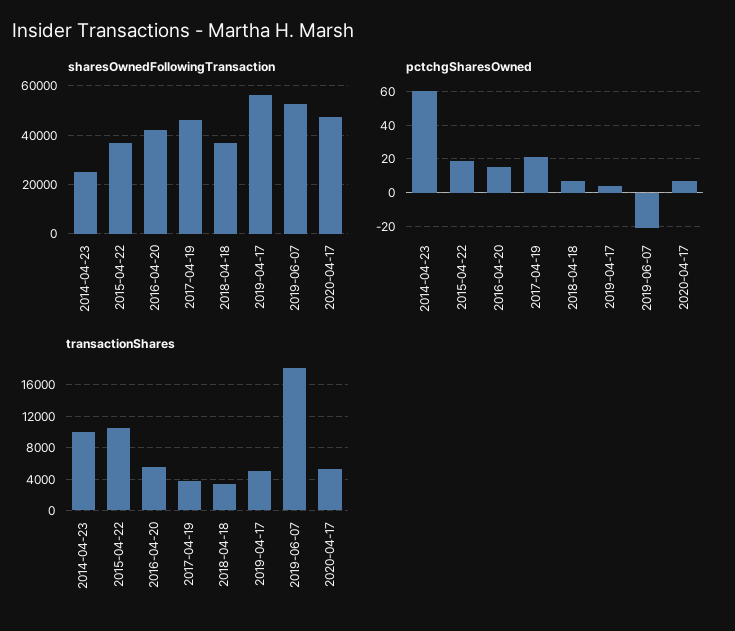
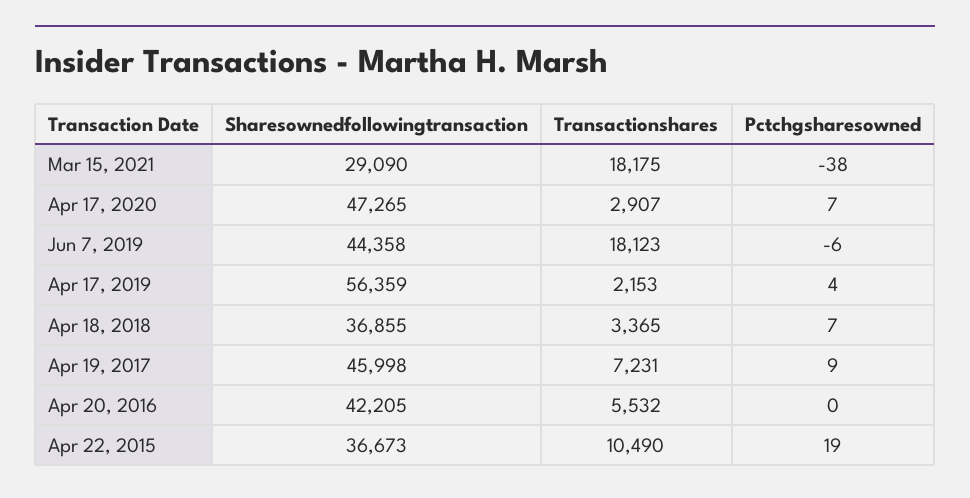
sharesOwnedFollowingTransaction, 2014-04-23: 25000 -> none
sharesOwnedFollowingTransaction, 2019-06-07: 52500 -> 44358
pctchgSharesOwned, 2014-04-23: 60 -> none
pctchgSharesOwned, 2016-04-20: 15 -> 0
pctchgSharesOwned, 2017-04-19: 20 -> 9
pctchgSharesOwned, 2019-06-07: -20 -> -6
transactionShares, 2014-04-23: 10000 -> none
transactionShares, 2017-04-19: 4000 -> 7231
transactionShares, 2019-04-17: 5000 -> 2153
transactionShares, 2020-04-17: 5000 -> 2907
sharesOwnedFollowingTransaction, Mar 15, 2021: none -> 29090
transactionShares, Mar 15, 2021: none -> 18175
pctchgSharesOwned, Mar 15, 2021: none -> -38

